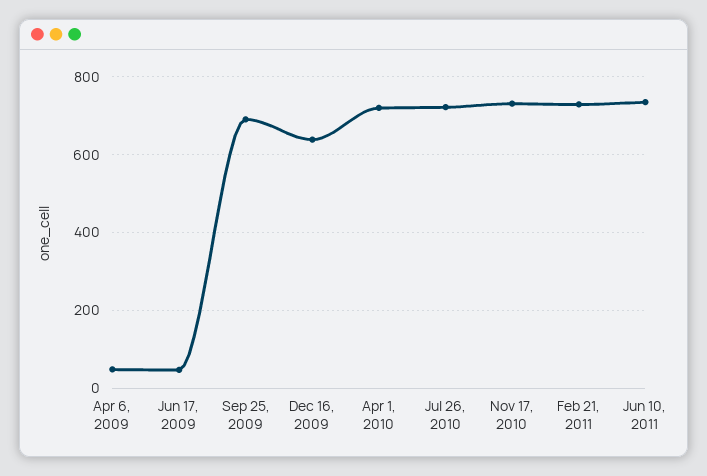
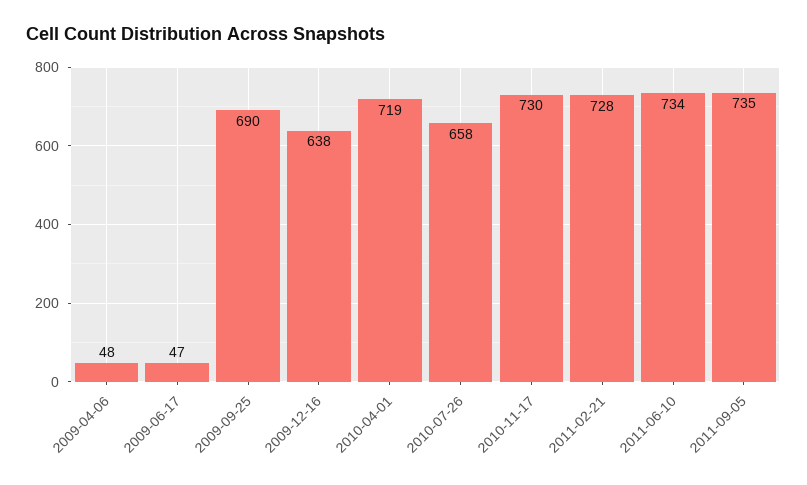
Jul 26, 2010: 720 -> 658
2011-09-05: none -> 735

